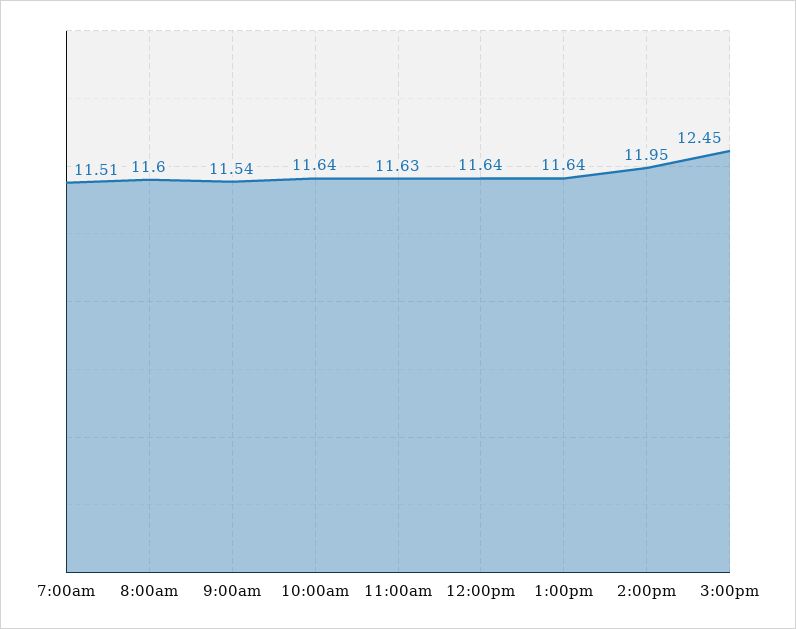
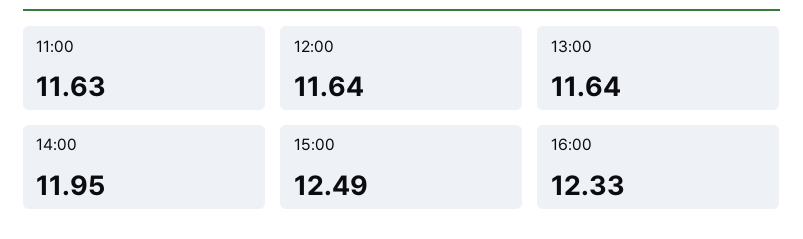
7:00am: 11.51 -> none
8:00am: 11.6 -> none
9:00am: 11.54 -> none
10:00am: 11.64 -> none
3:00pm: 12.45 -> 12.49
16:00: none -> 12.33

